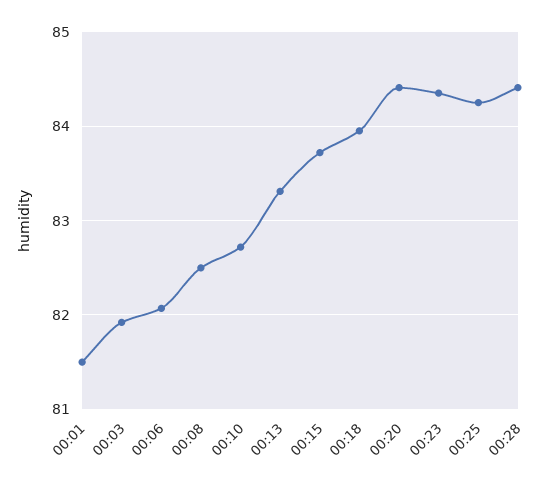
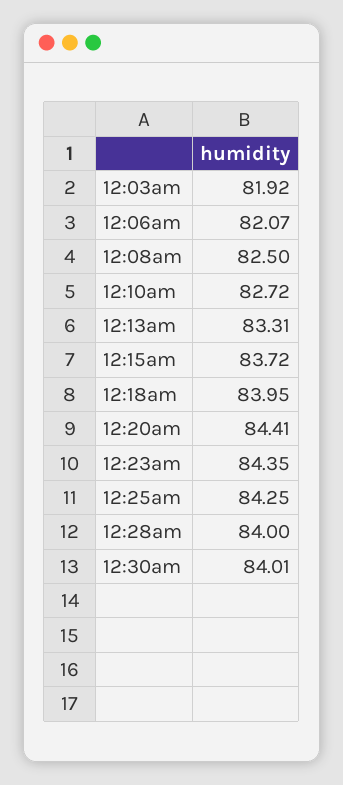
00:01: 81.5 -> none
00:28: 84.4 -> 84
12:30am: none -> 84.01

